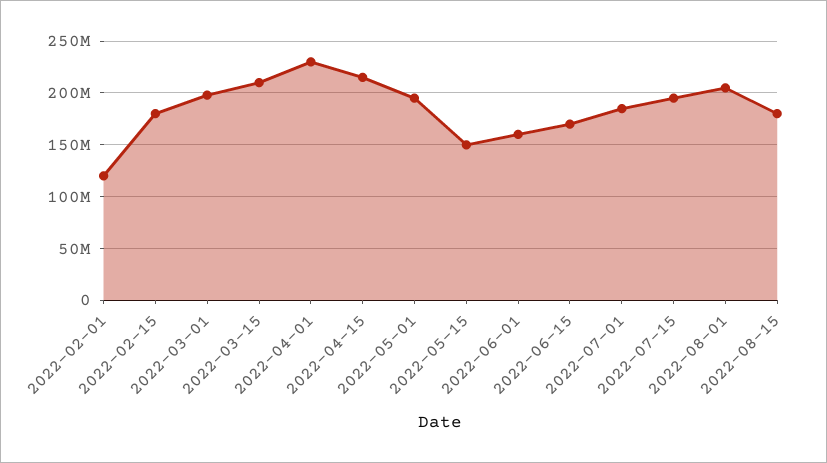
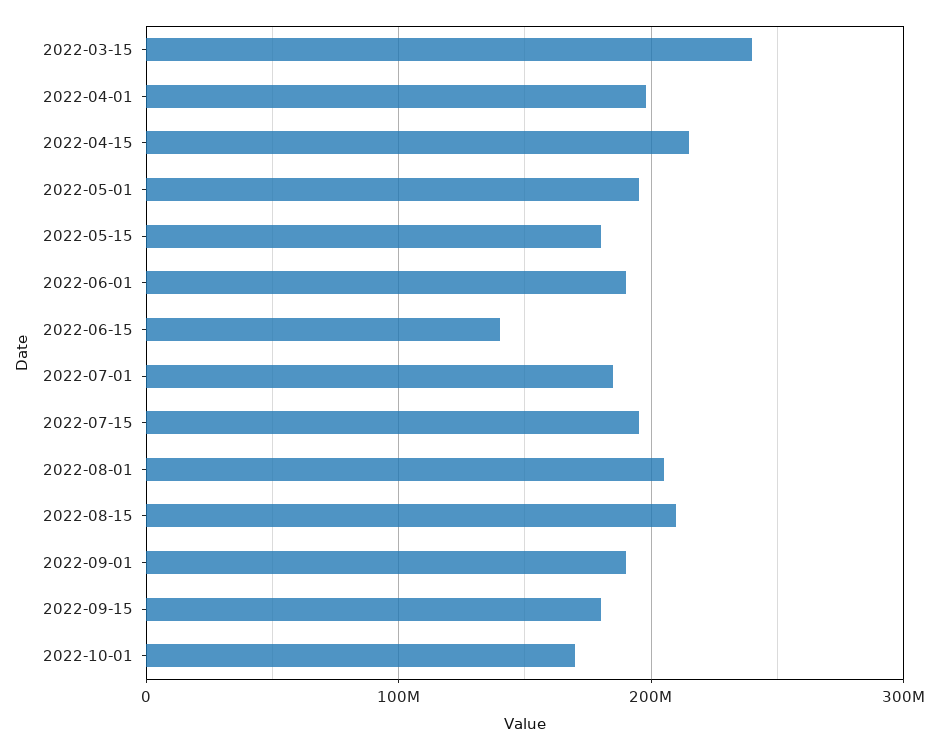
2022-02-01: 120000000 -> none
2022-02-15: 180000000 -> none
2022-03-01: 200000000 -> none
2022-03-15: 210000000 -> 240000000
2022-04-01: 230000000 -> 200000000
2022-05-15: 150000000 -> 180000000
2022-06-01: 160000000 -> 190000000
2022-06-15: 170000000 -> 140000000
2022-08-15: 180000000 -> 210000000
2022-09-01: none -> 190000000
2022-09-15: none -> 180000000
2022-10-01: none -> 170000000

